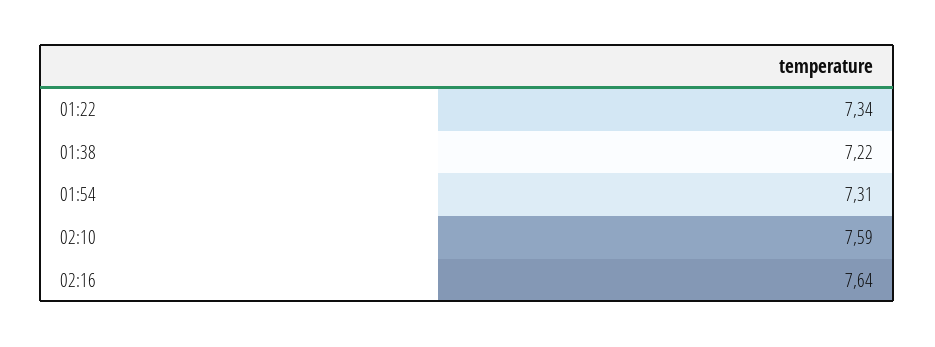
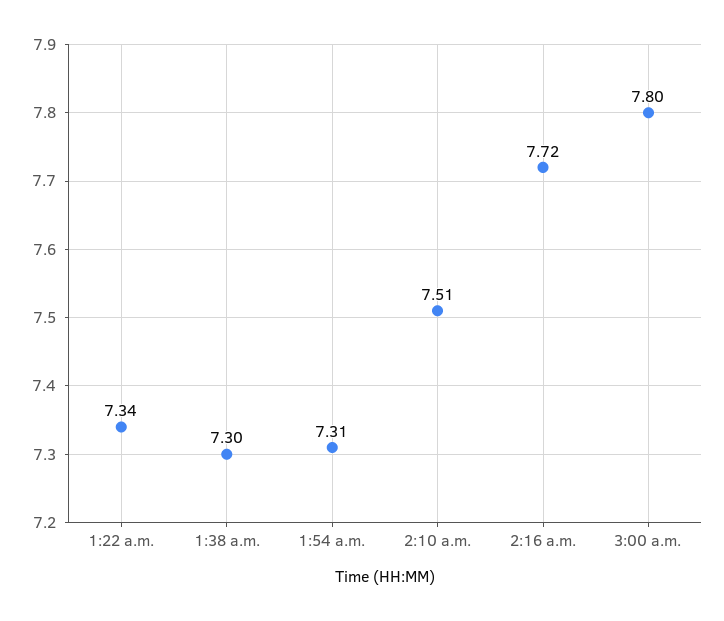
01:38: 7.22 -> 7.3
02:10: 7.59 -> 7.51
02:16: 7.64 -> 7.72
3:00 a.m.: none -> 7.8

